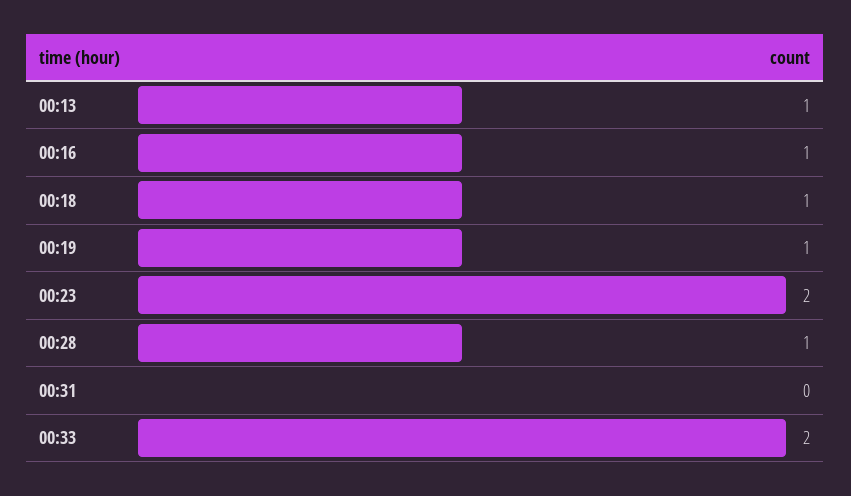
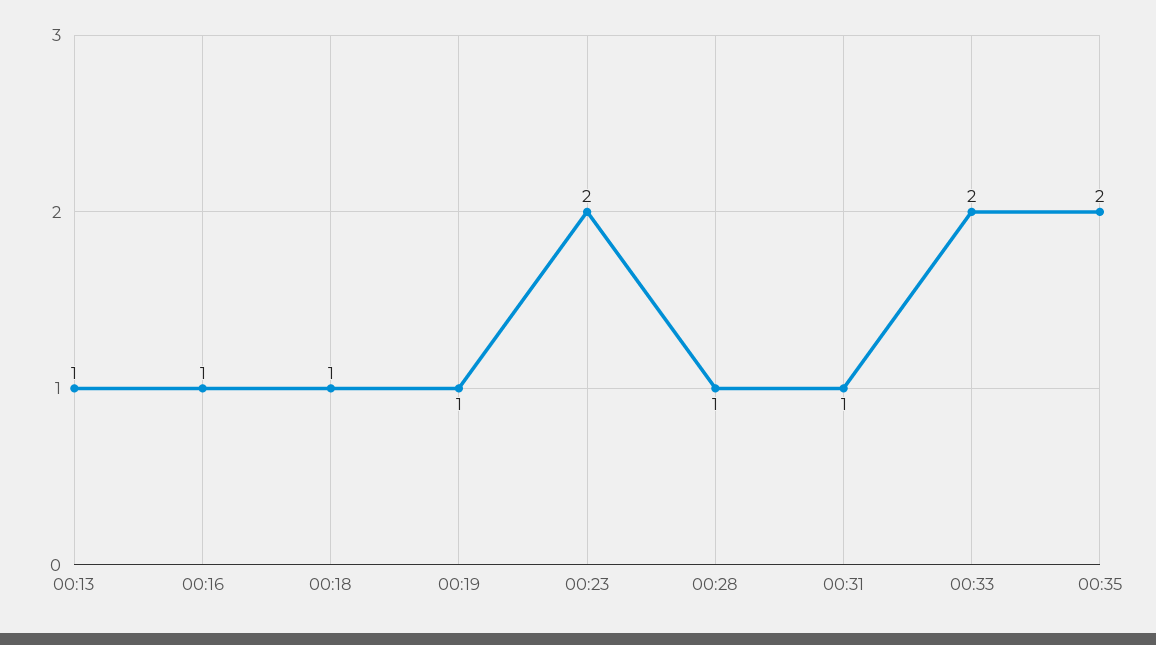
00:31: 0 -> 1
00:35: none -> 2

